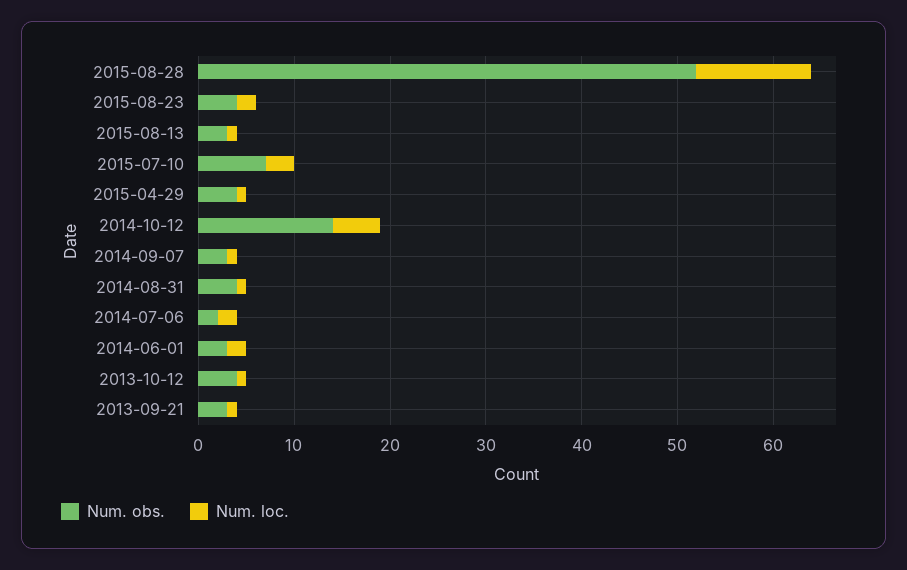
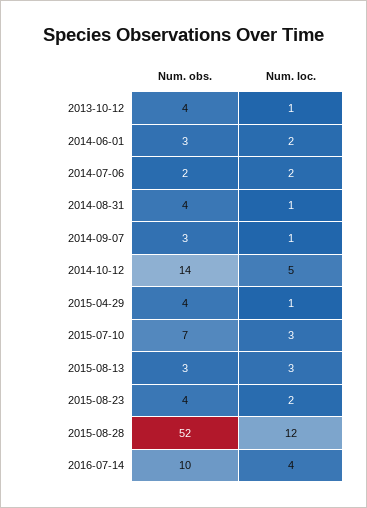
Num. loc., 2015-08-13: 1 -> 3
Num. obs., 2013-09-21: 3 -> none
Num. loc., 2013-09-21: 1 -> none
Num. obs., 2016-07-14: none -> 10
Num. loc., 2016-07-14: none -> 4

